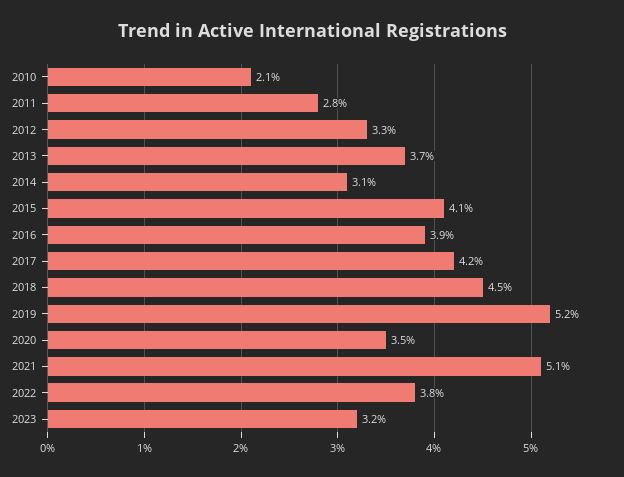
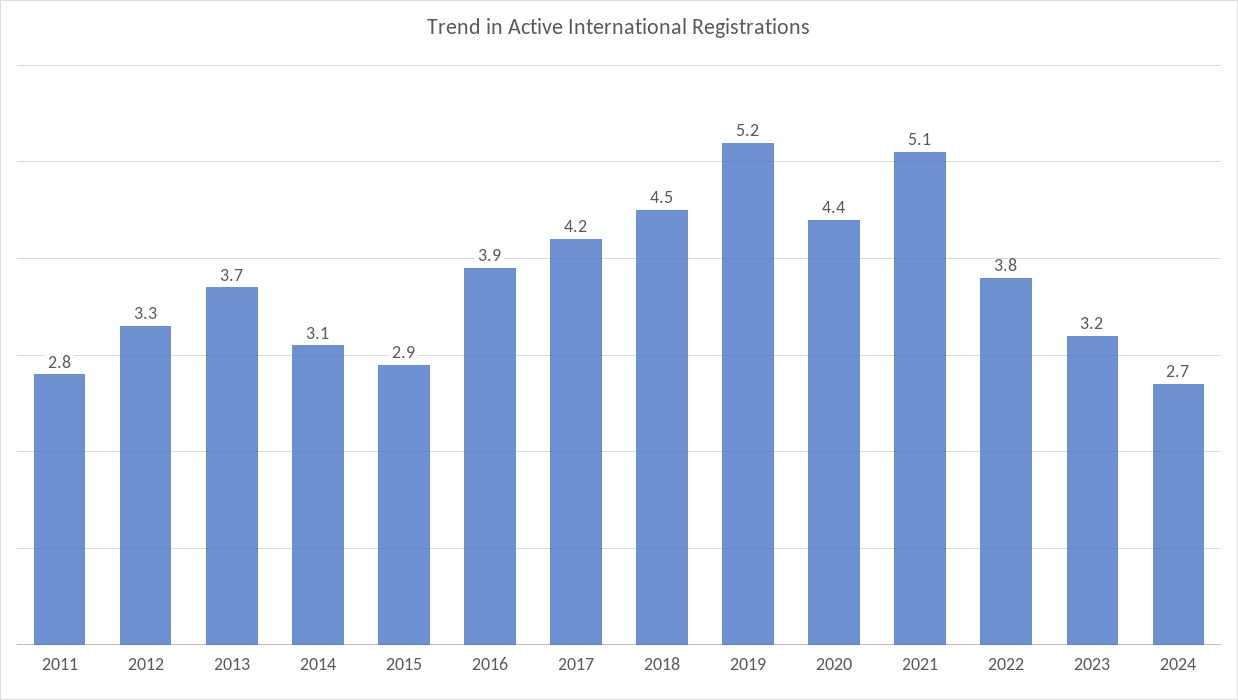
2010: 2.1 -> none
2015: 4.1 -> 2.9
2020: 3.5 -> 4.4
2024: none -> 2.7

